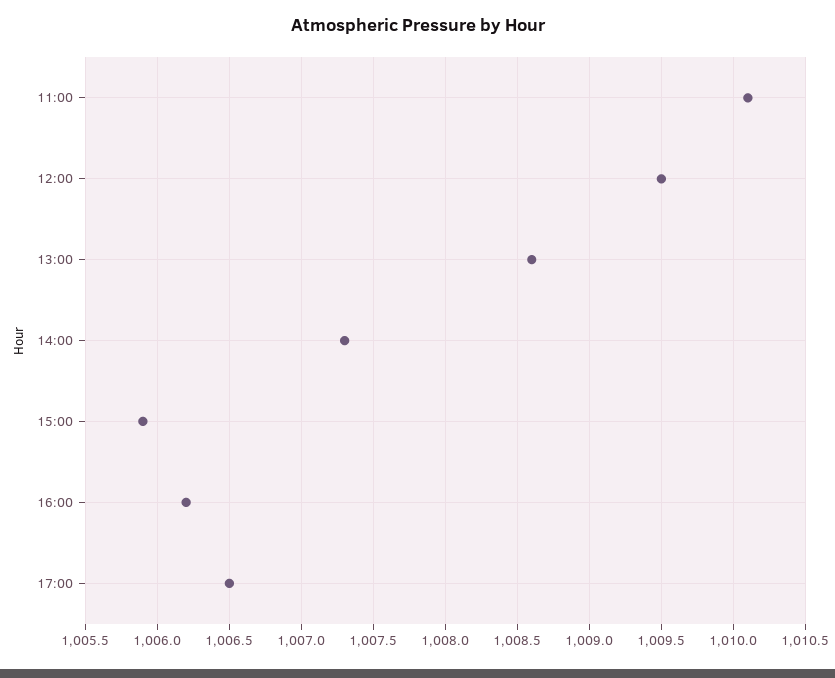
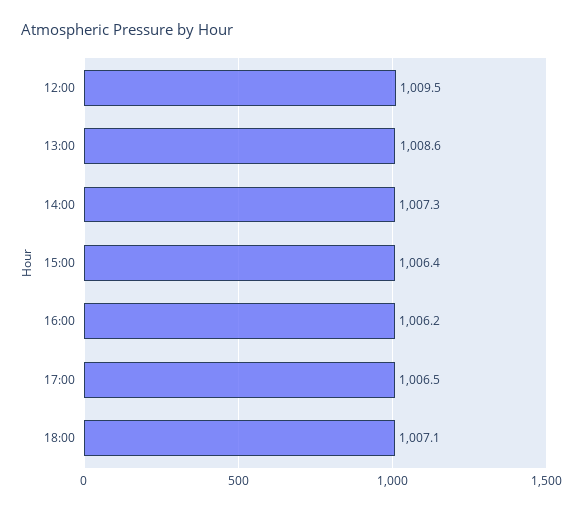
11:00: 1010.1 -> none
15:00: 1005.9 -> 1006.4
18:00: none -> 1007.1

